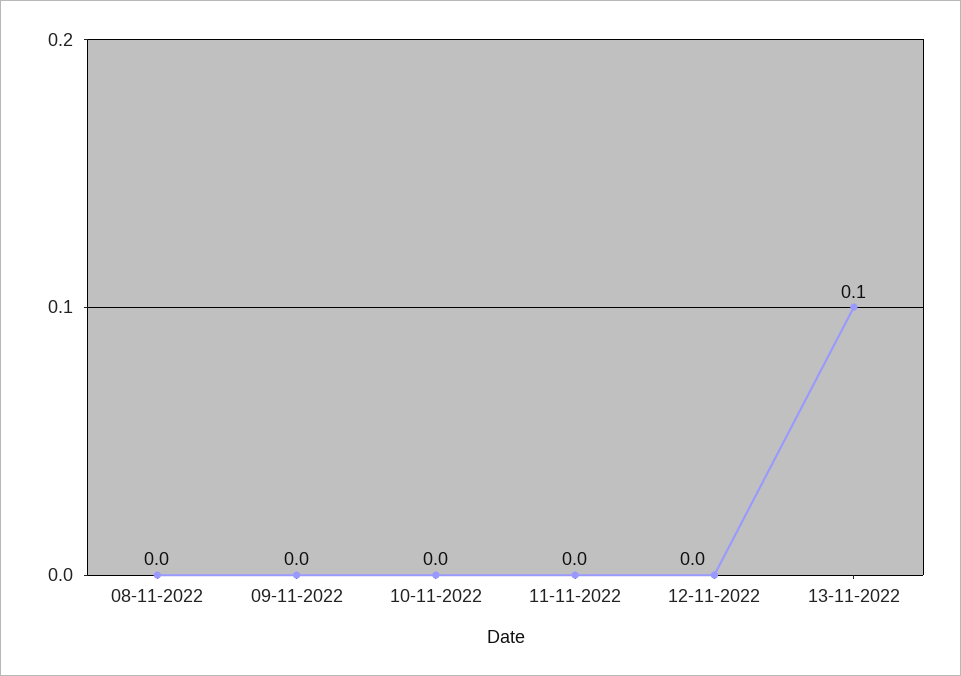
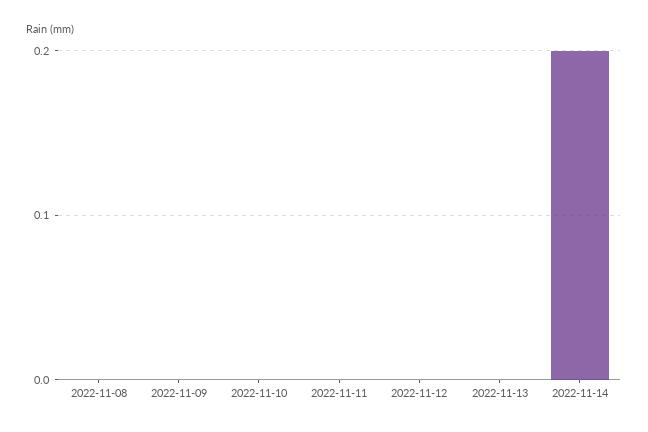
13-11-2022: 0.1 -> 0
2022-11-14: none -> 0.2

